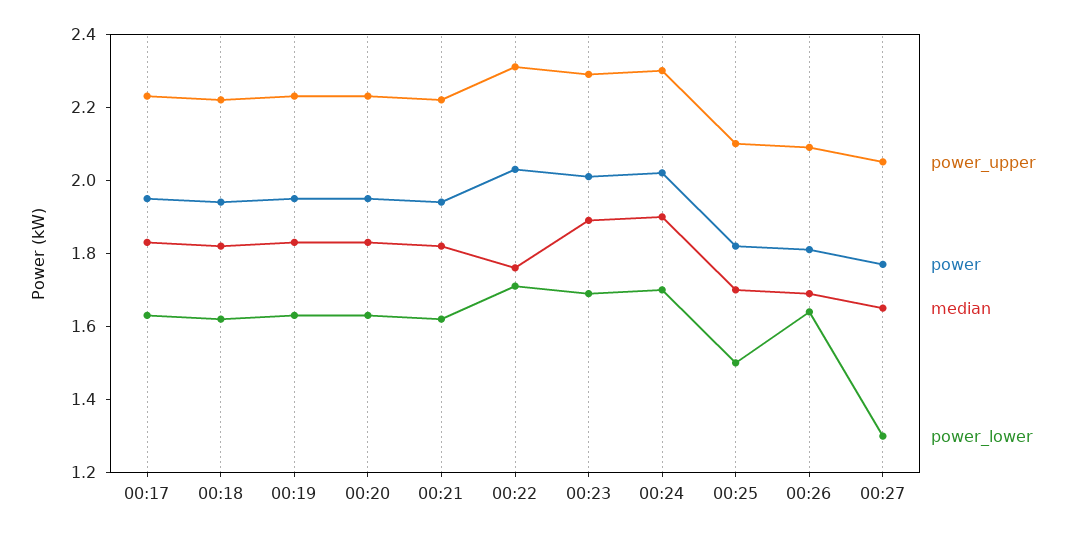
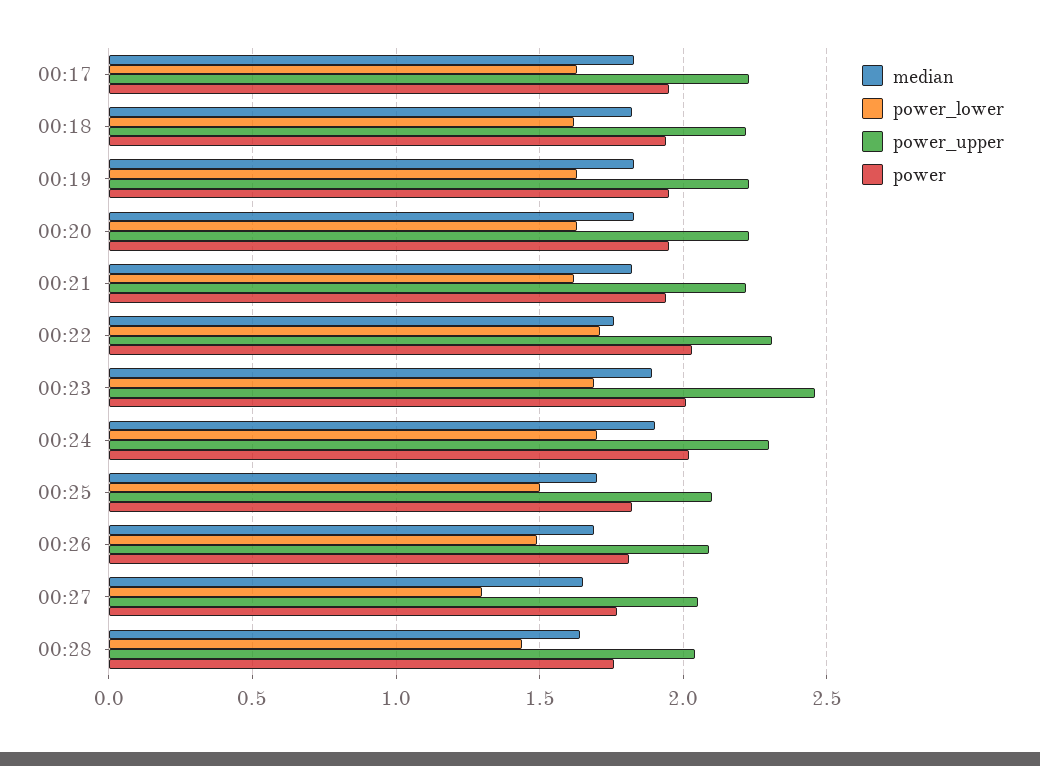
power_upper, 00:23: 2.3 -> 2.45
power_lower, 00:26: 1.65 -> 1.5
median, 00:28: none -> 1.65
power_lower, 00:28: none -> 1.45
power_upper, 00:28: none -> 2.05
power, 00:28: none -> 1.75

